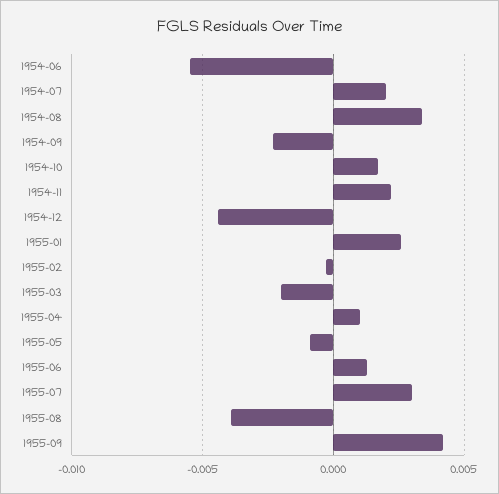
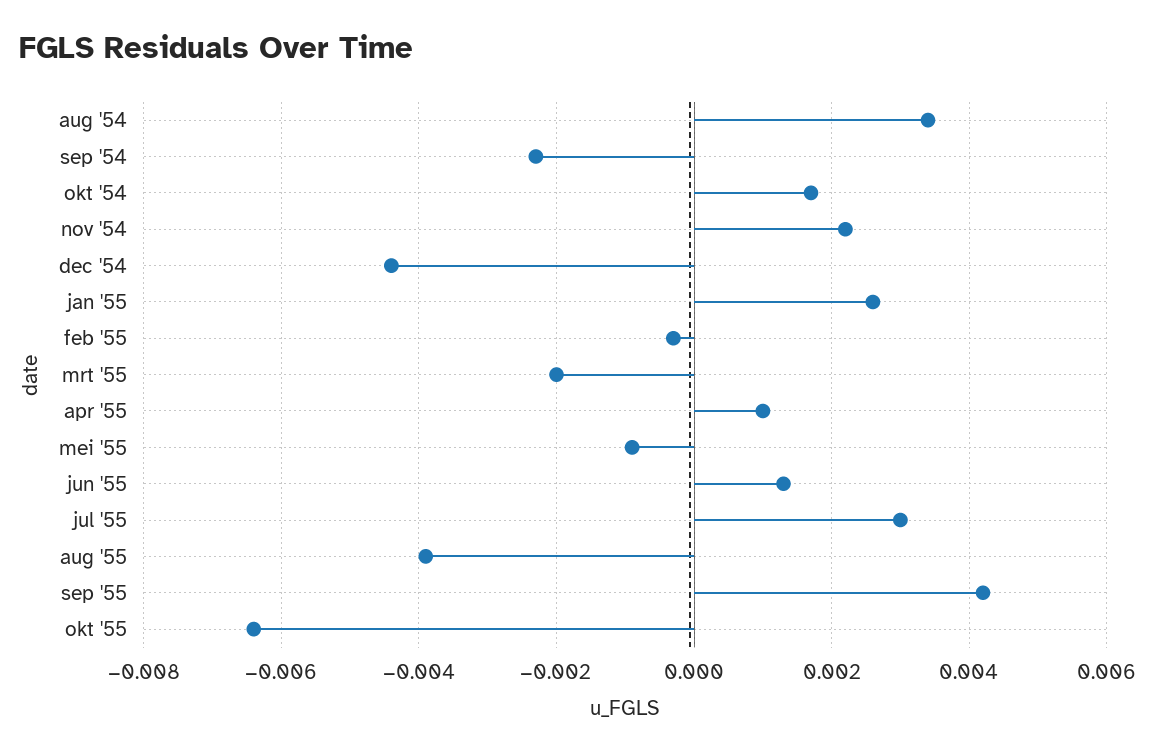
1954-06: -0.0055 -> none
1954-07: 0.002 -> none
okt '55: none -> -0.0065

